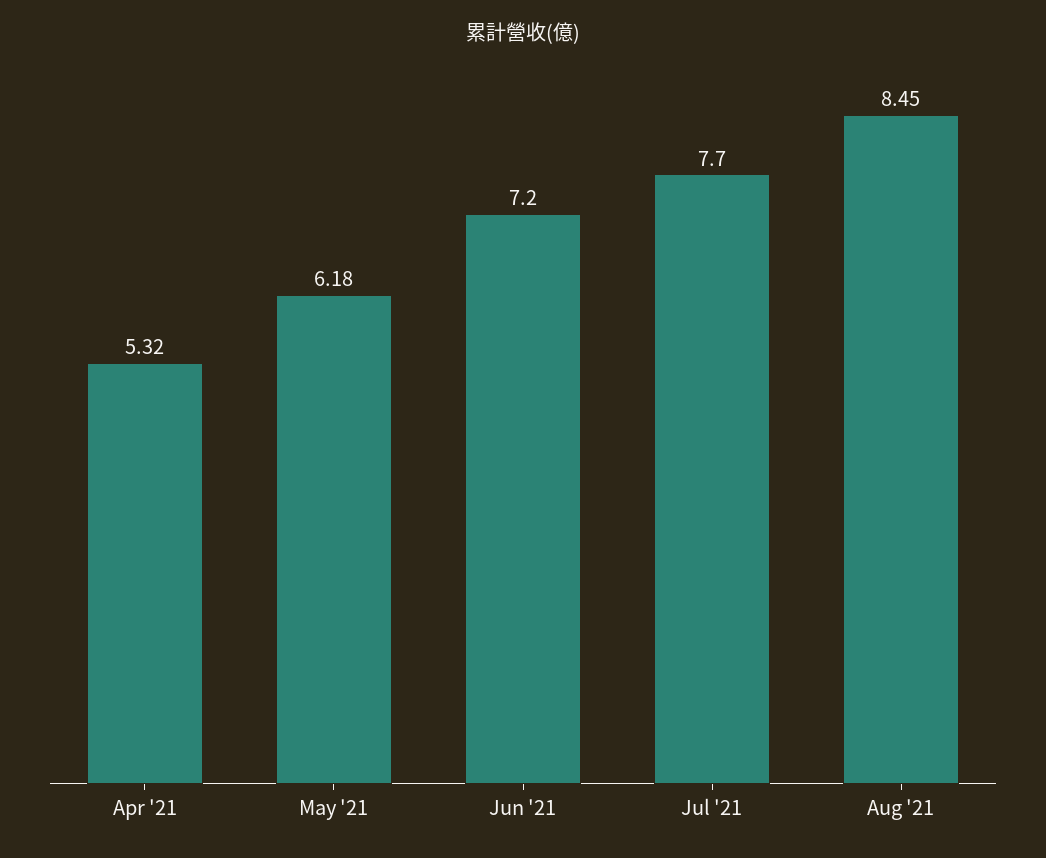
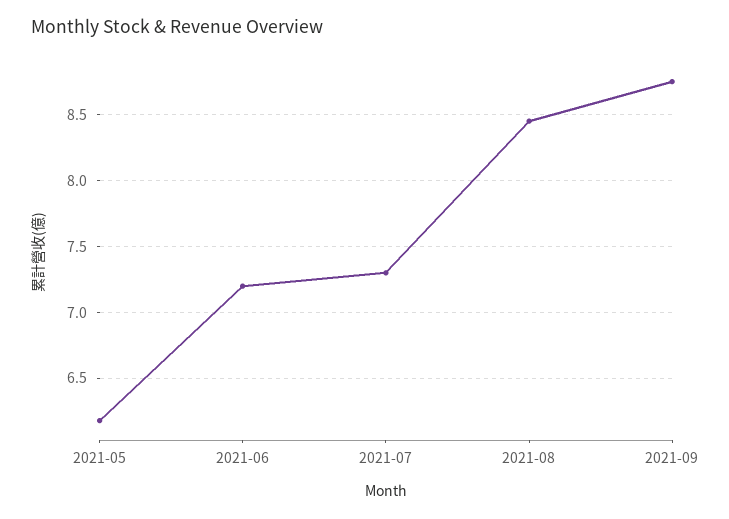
Apr '21: 5.32 -> none
Jul '21: 7.7 -> 7.3
2021-09: none -> 8.75

